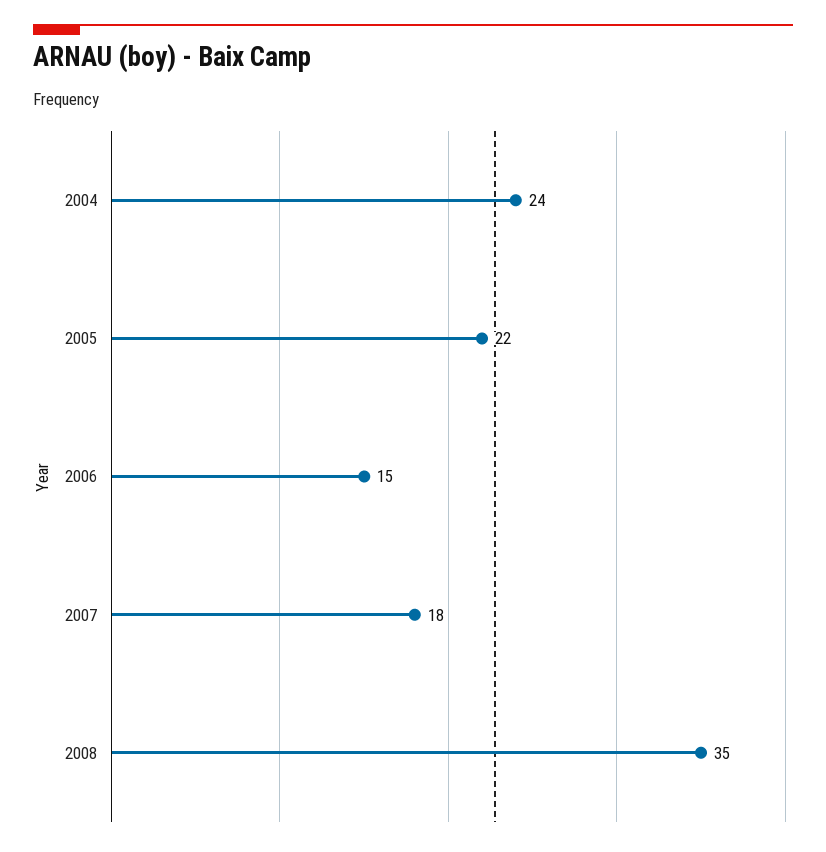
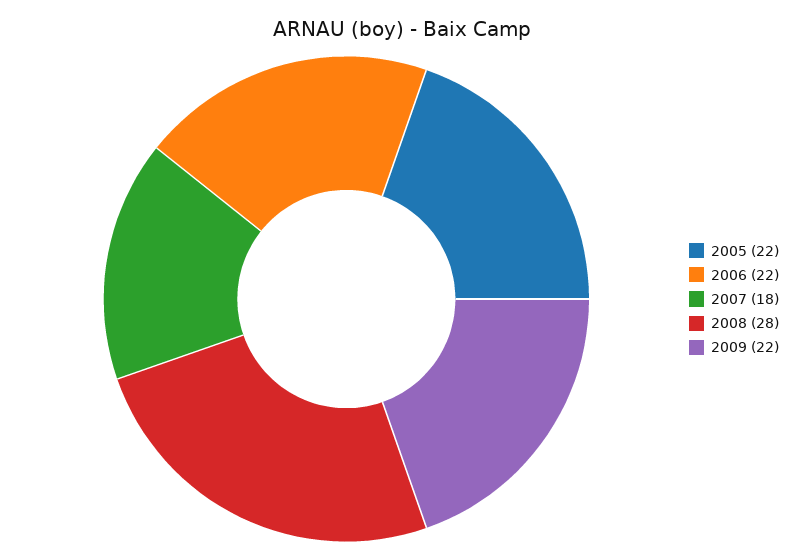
2004: 24 -> none
2006: 15 -> 22
2008: 35 -> 28
2009: none -> 22

